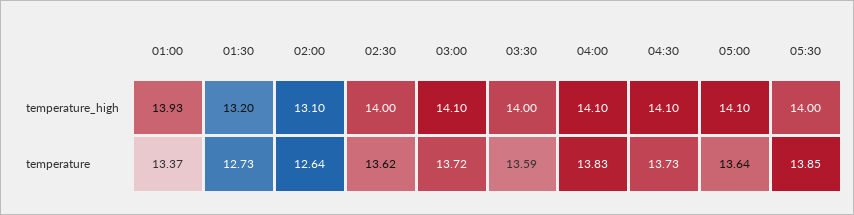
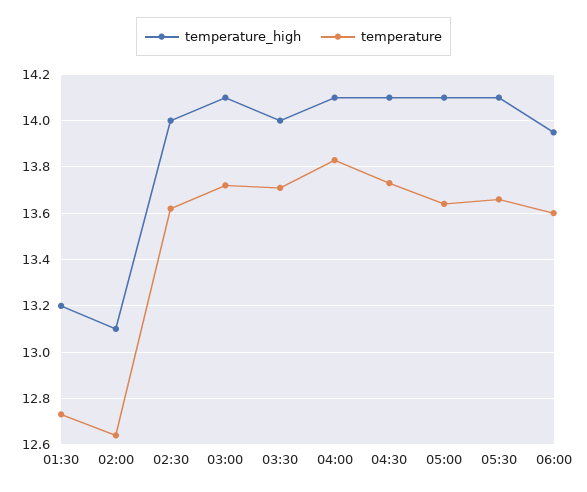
temperature_high, 01:00: 13.93 -> none
temperature_high, 05:30: 14 -> 14.1
temperature, 01:00: 13.37 -> none
temperature, 03:30: 13.59 -> 13.7
temperature, 05:30: 13.85 -> 13.65
temperature_high, 06:00: none -> 13.95
temperature, 06:00: none -> 13.6

